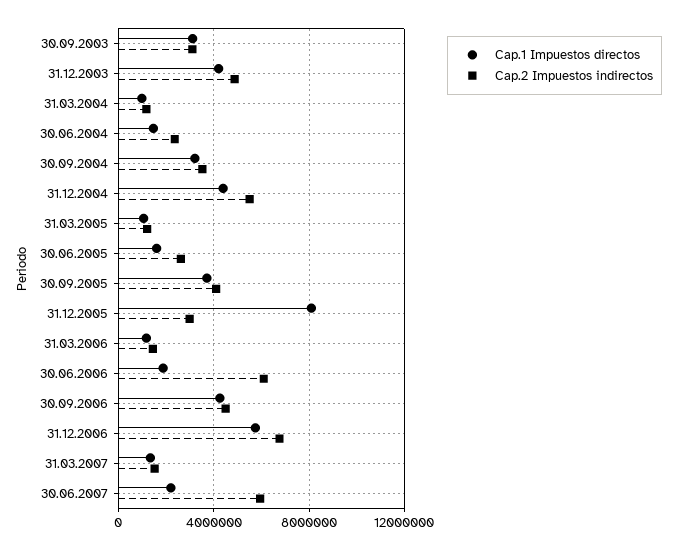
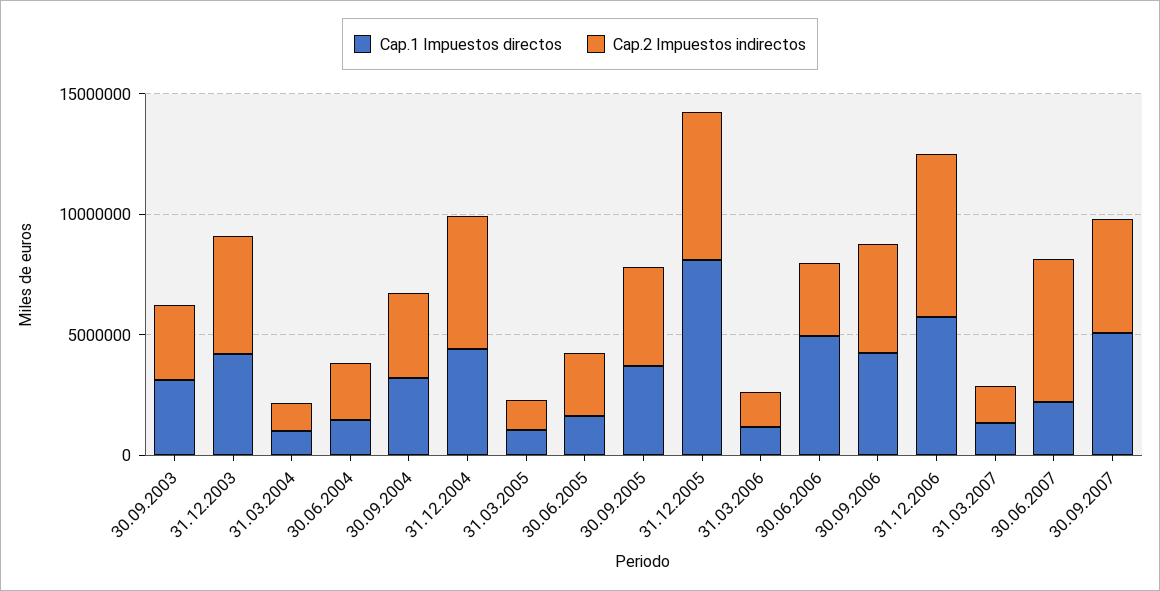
Cap.2 Impuestos indirectos, 31.12.2005: 3000000 -> 6000000
Cap.1 Impuestos directos, 30.06.2006: 2000000 -> 5000000
Cap.2 Impuestos indirectos, 30.06.2006: 6000000 -> 3000000
Cap.1 Impuestos directos, 30.09.2007: none -> 5000000
Cap.2 Impuestos indirectos, 30.09.2007: none -> 5000000

